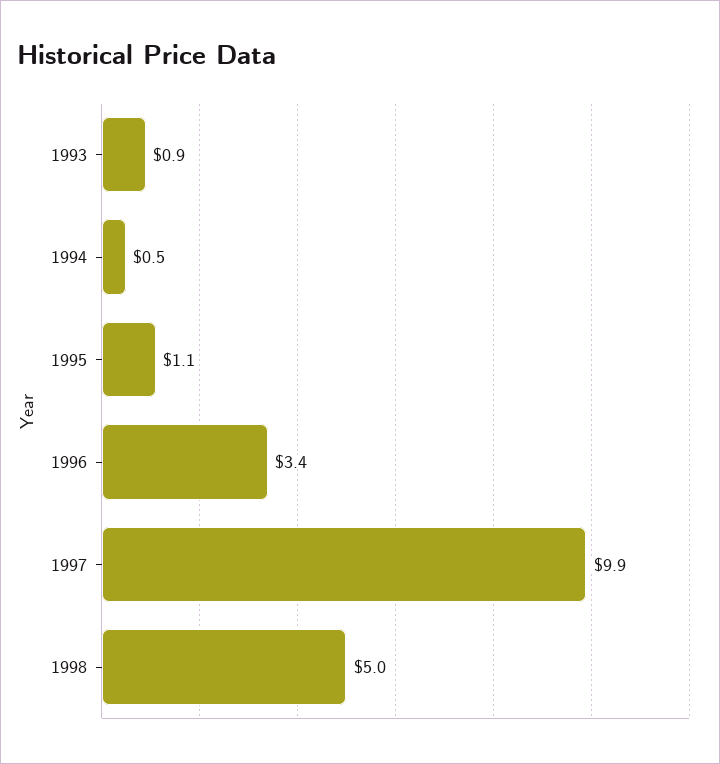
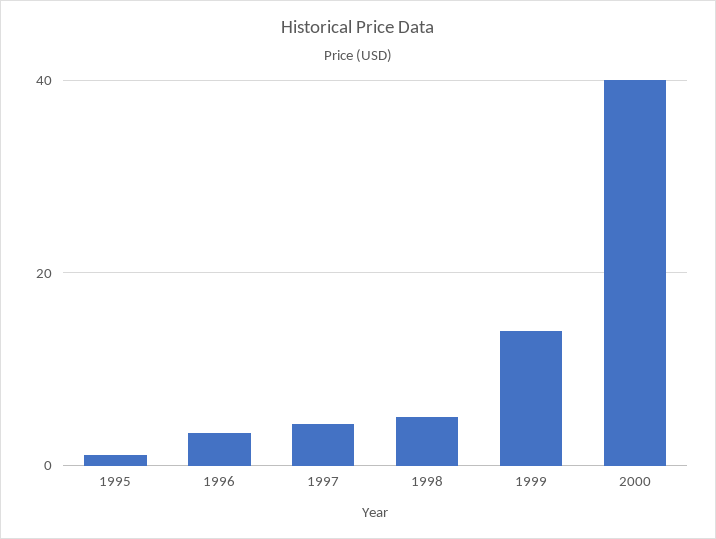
1993: 0.9 -> none
1994: 0.5 -> none
1997: 9.9 -> 4
1999: none -> 14
2000: none -> 40

